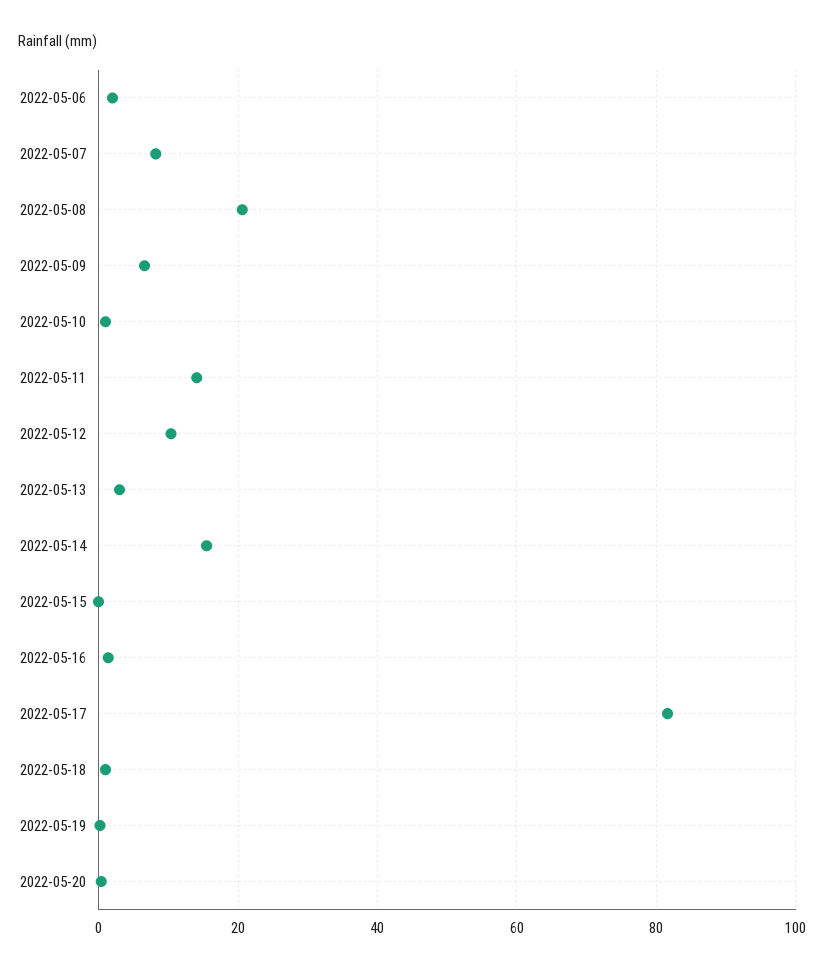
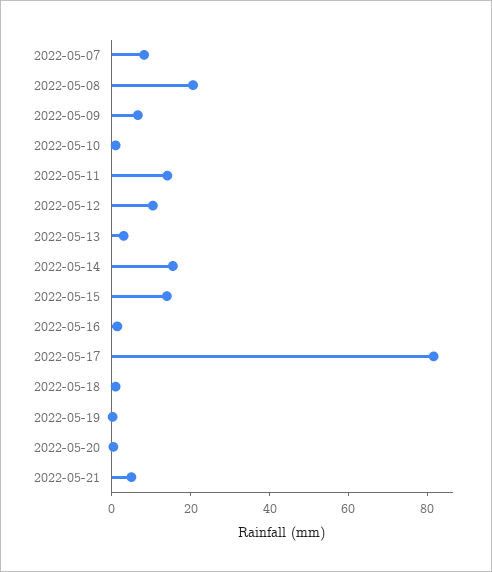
2022-05-06: 2 -> none
2022-05-15: 0 -> 15
2022-05-21: none -> 5

